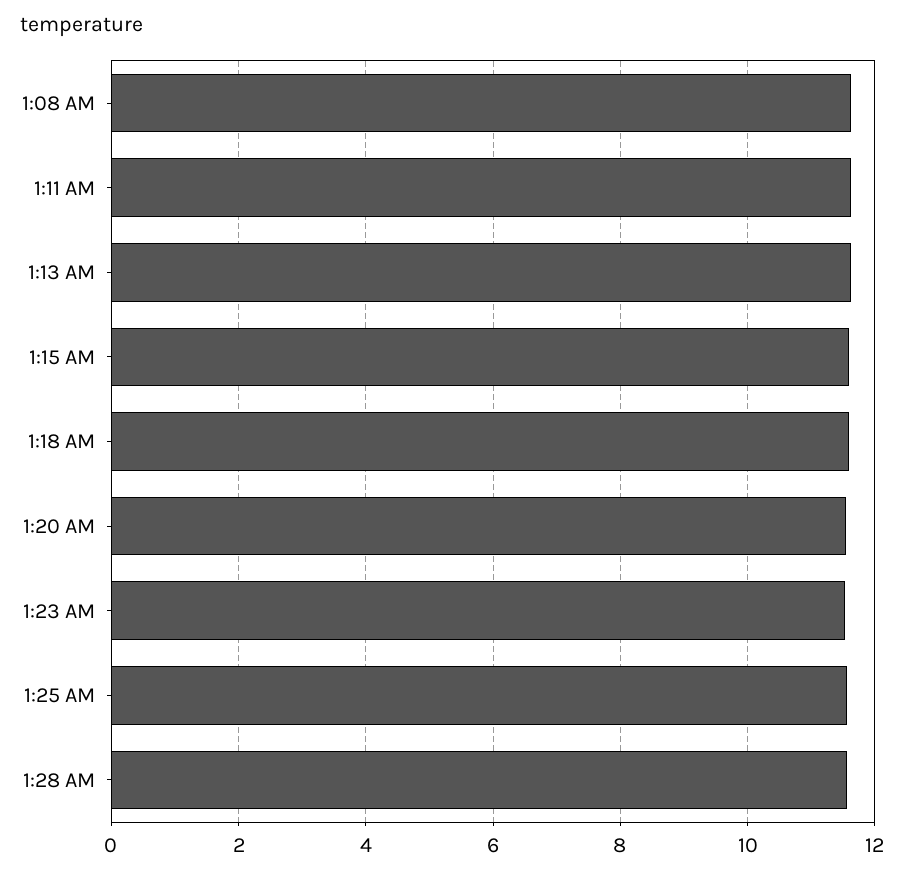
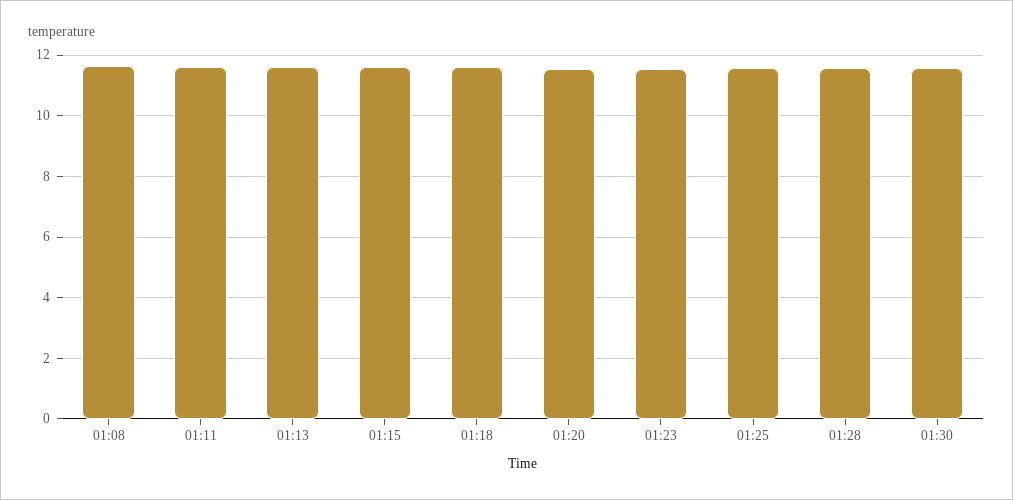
01:30: none -> 11.6

